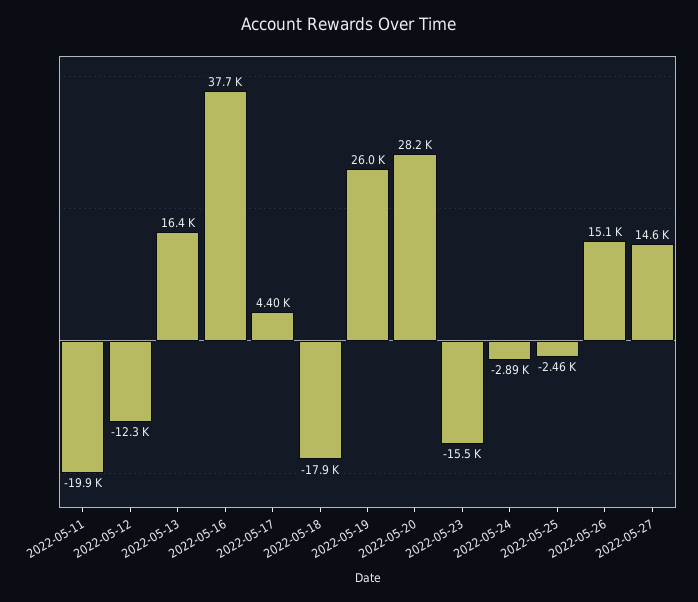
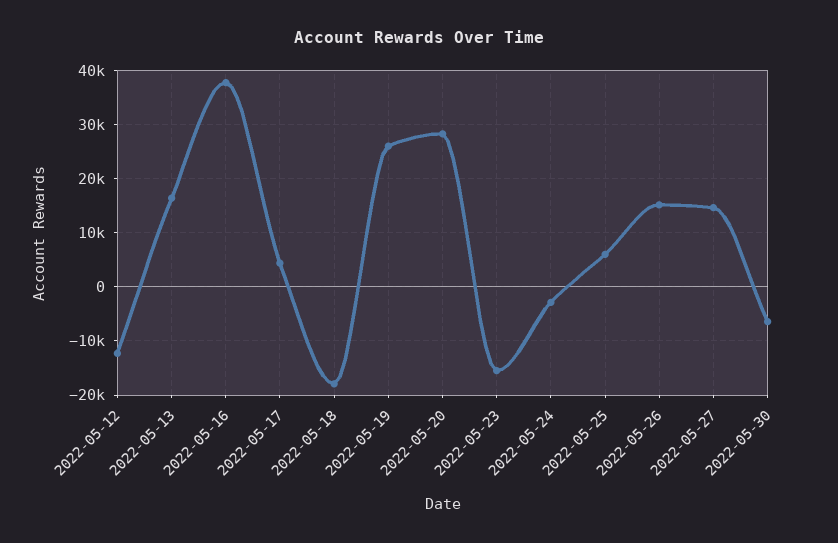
2022-05-11: -19900 -> none
2022-05-25: -2460 -> 6000
2022-05-30: none -> -6000

